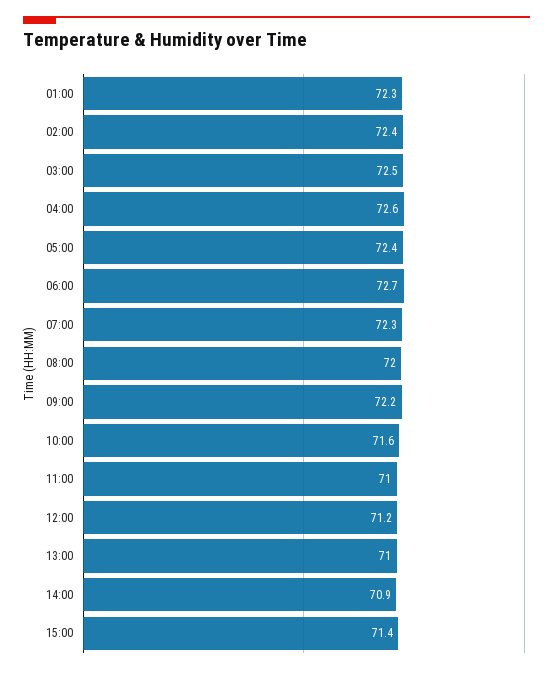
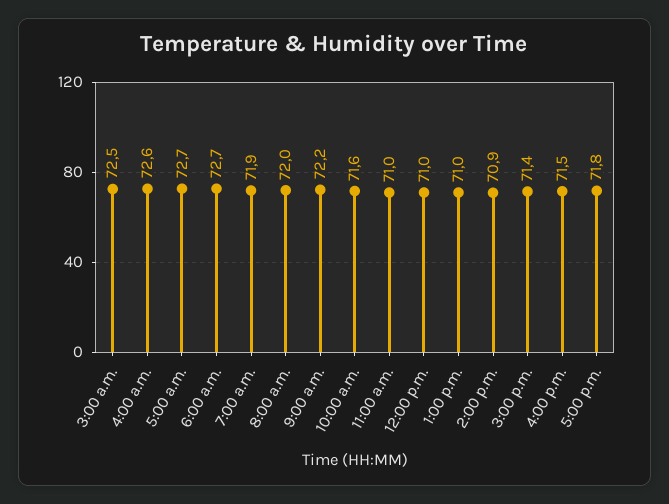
01:00: 72.3 -> none
02:00: 72.4 -> none
05:00: 72.4 -> 72.7
07:00: 72.3 -> 71.9
12:00: 71.2 -> 71
4:00 p.m.: none -> 71.5
5:00 p.m.: none -> 71.8

